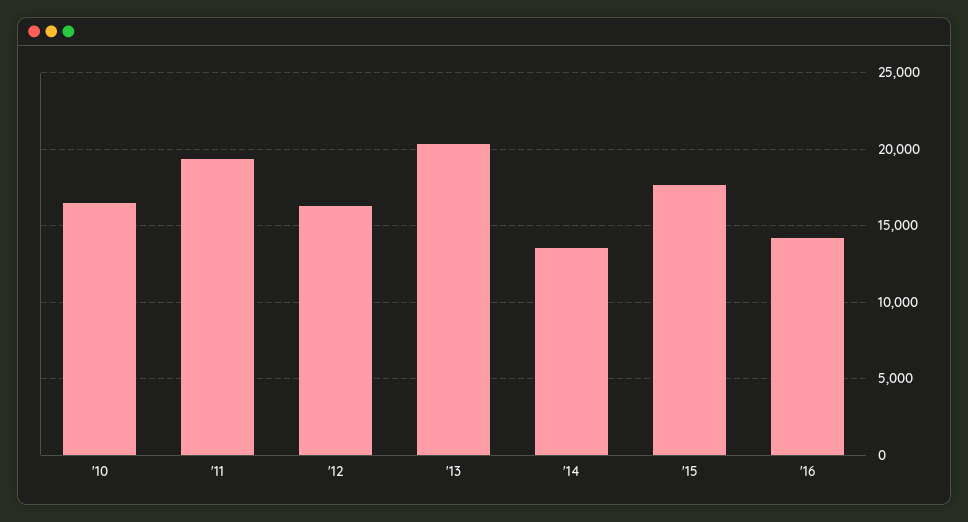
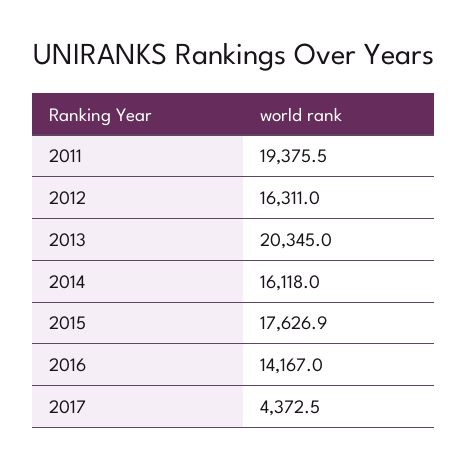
'10: 16500 -> none
'14: 13500 -> 16118
2017: none -> 4372.5

